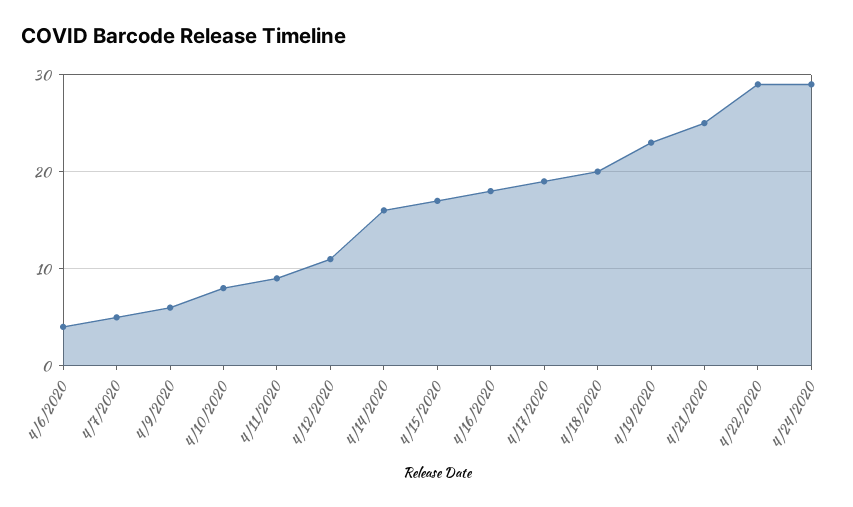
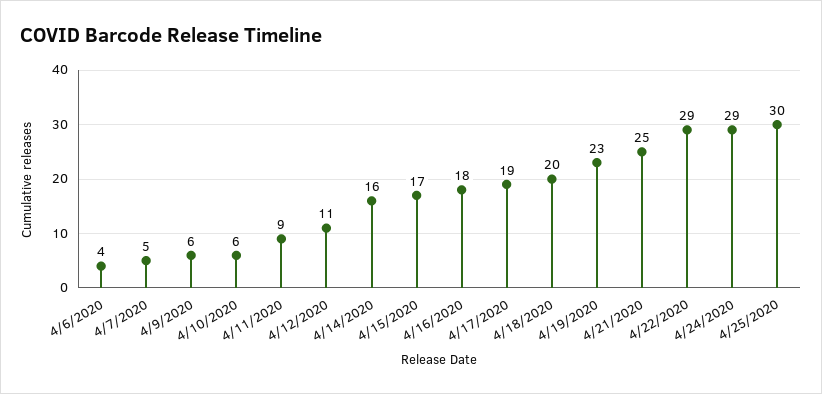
4/10/2020: 8 -> 6
4/25/2020: none -> 30

